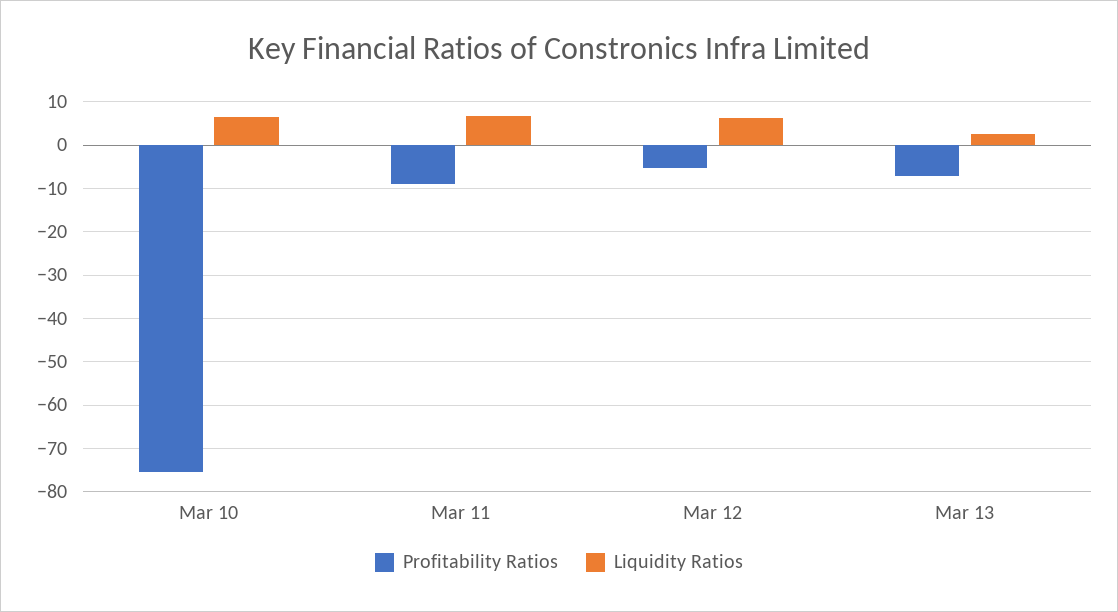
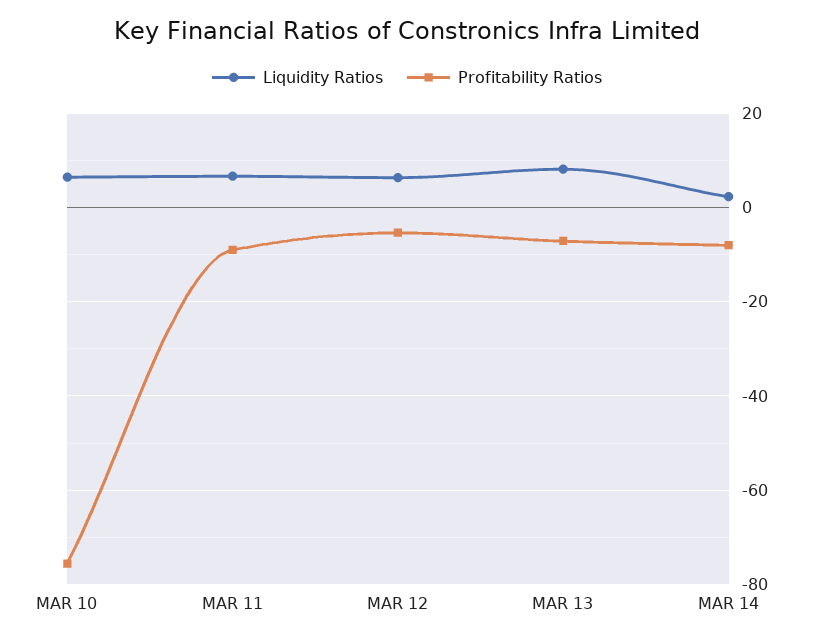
Liquidity Ratios, Mar 13: 2 -> 8
Liquidity Ratios, MAR 14: none -> 2
Profitability Ratios, MAR 14: none -> -8

